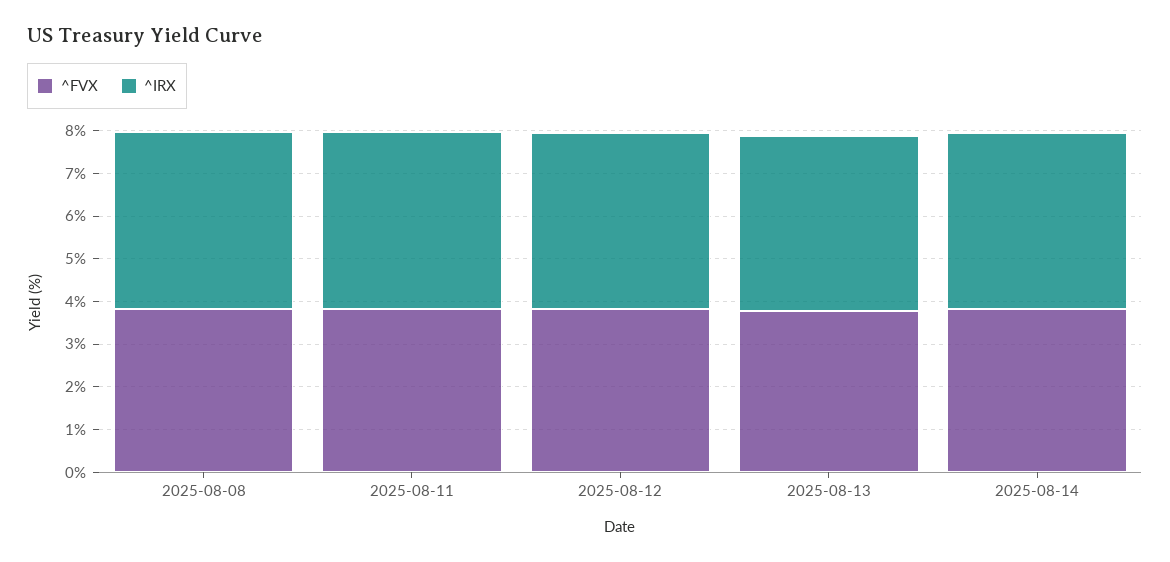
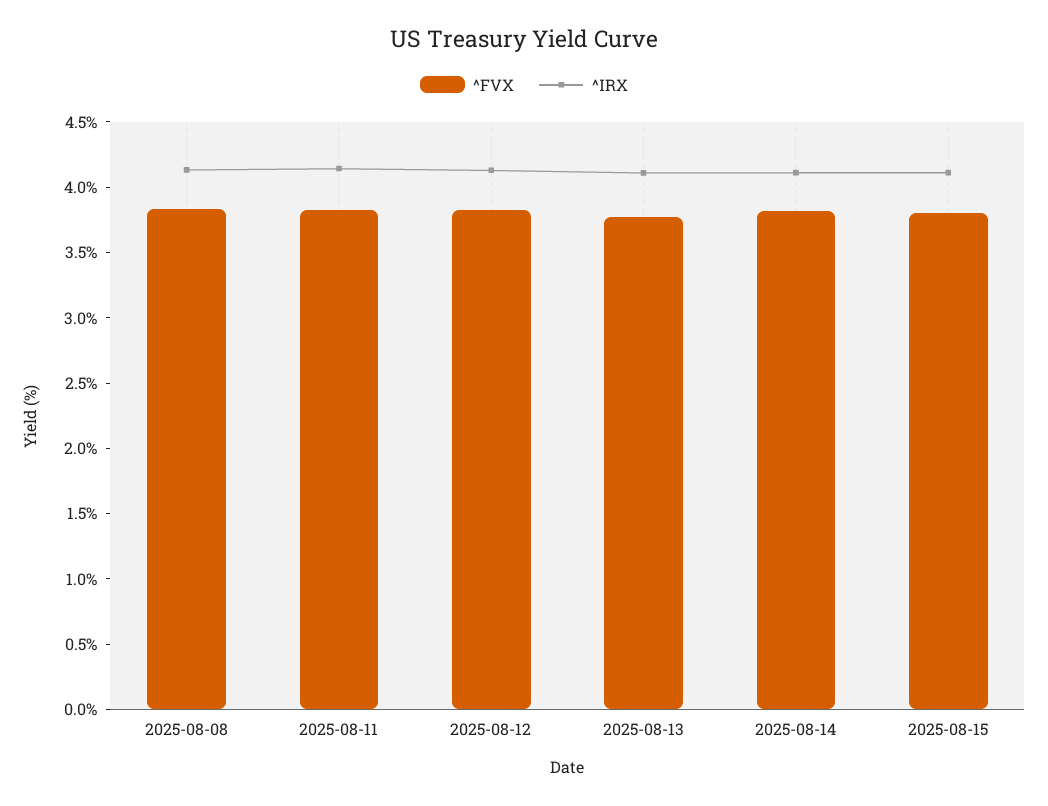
^FVX, 2025-08-15: none -> 3.8
^IRX, 2025-08-15: none -> 4.1

